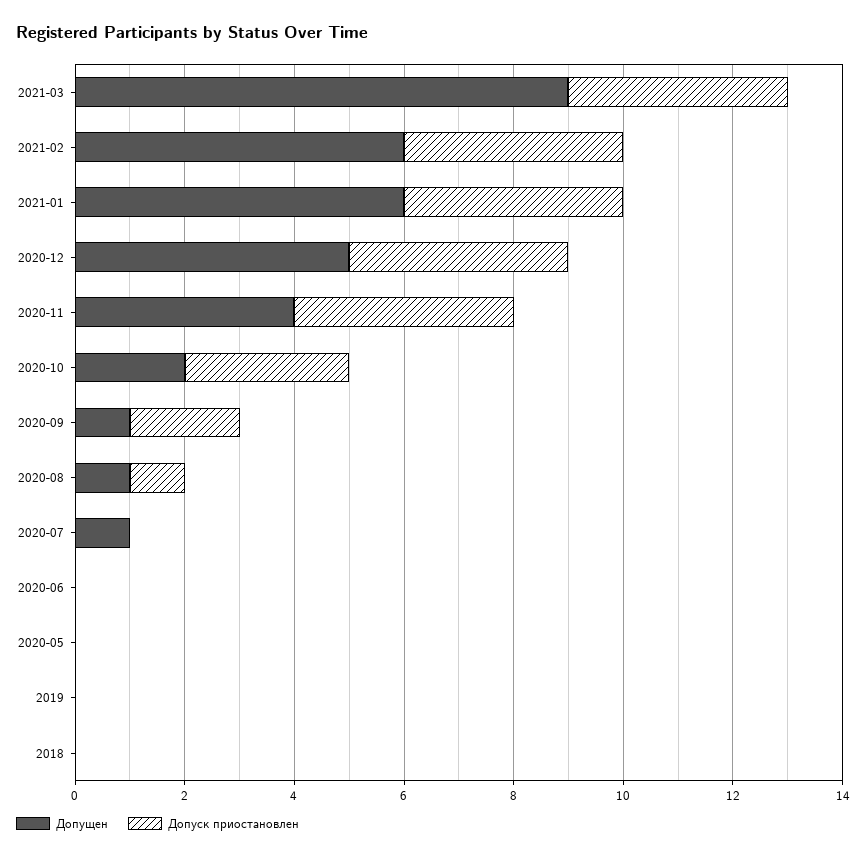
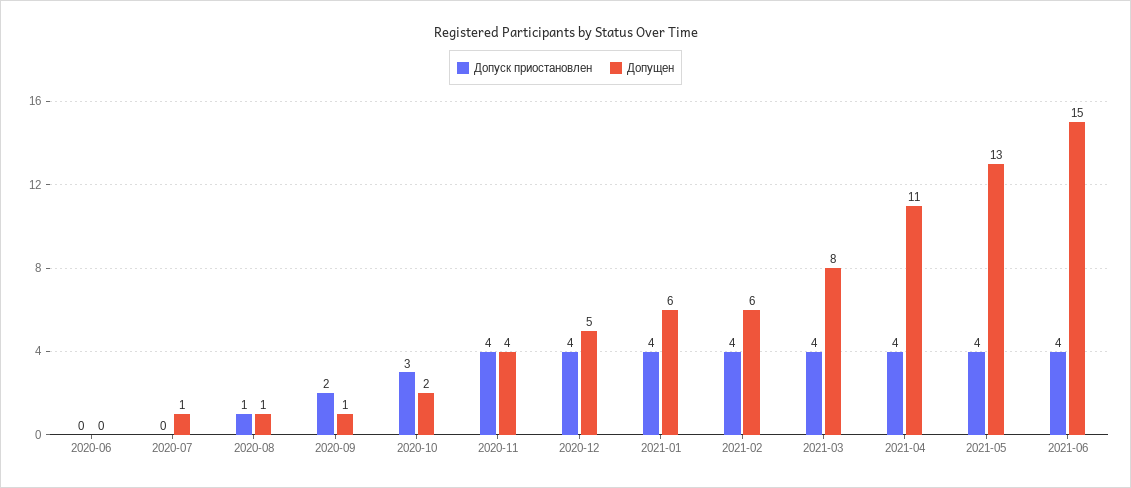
Допущен, 2021-03: 9 -> 8
Допущен, 2020-05: 0 -> none
Допуск приостановлен, 2020-05: 0 -> none
Допущен, 2019: 0 -> none
Допуск приостановлен, 2019: 0 -> none
Допущен, 2018: 0 -> none
Допуск приостановлен, 2018: 0 -> none
Допуск приостановлен, 2021-04: none -> 4
Допущен, 2021-04: none -> 11
Допуск приостановлен, 2021-05: none -> 4
Допущен, 2021-05: none -> 13
Допуск приостановлен, 2021-06: none -> 4
Допущен, 2021-06: none -> 15

